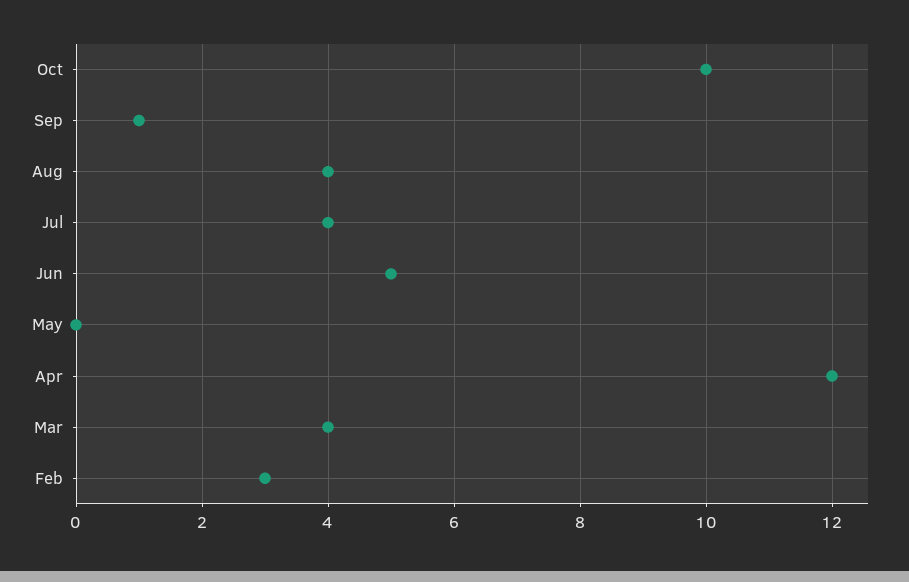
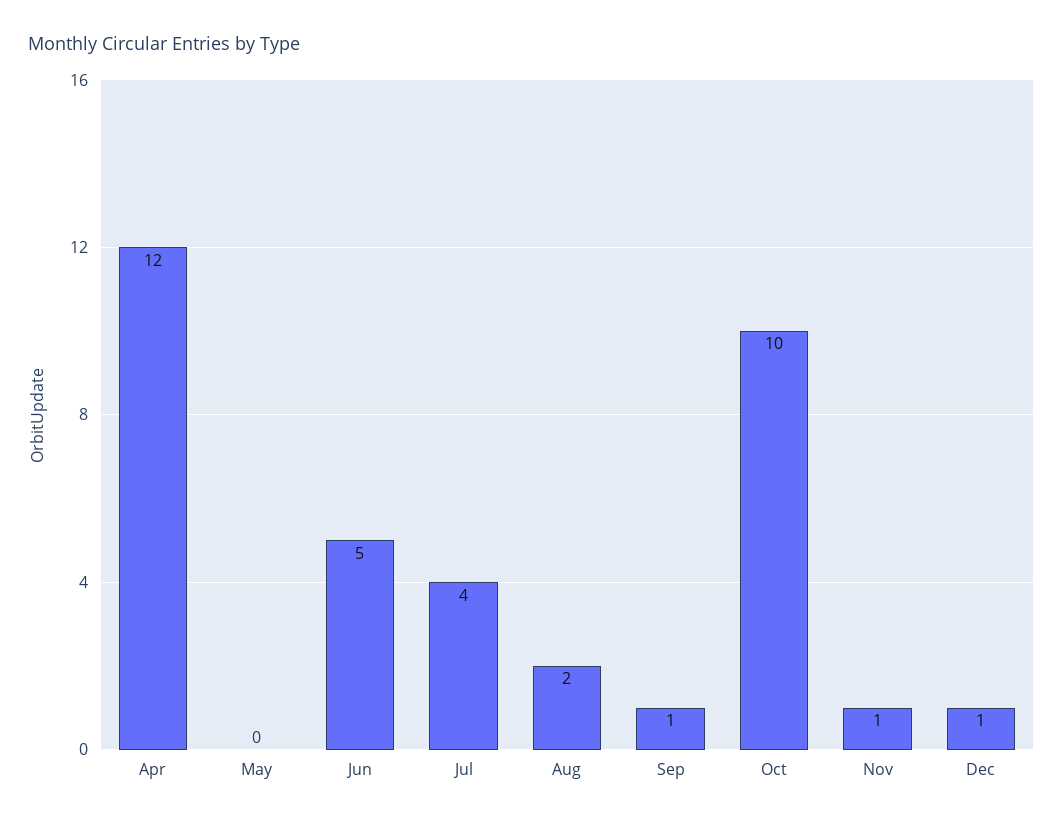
Aug: 4 -> 2
Mar: 4 -> none
Feb: 3 -> none
Nov: none -> 1
Dec: none -> 1

